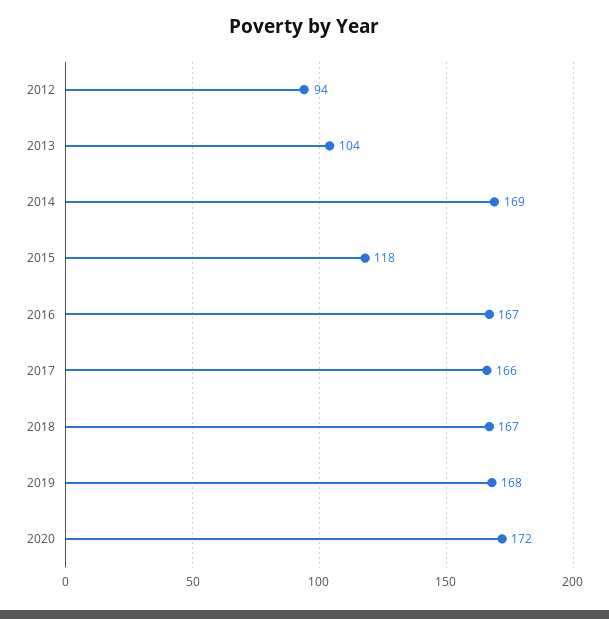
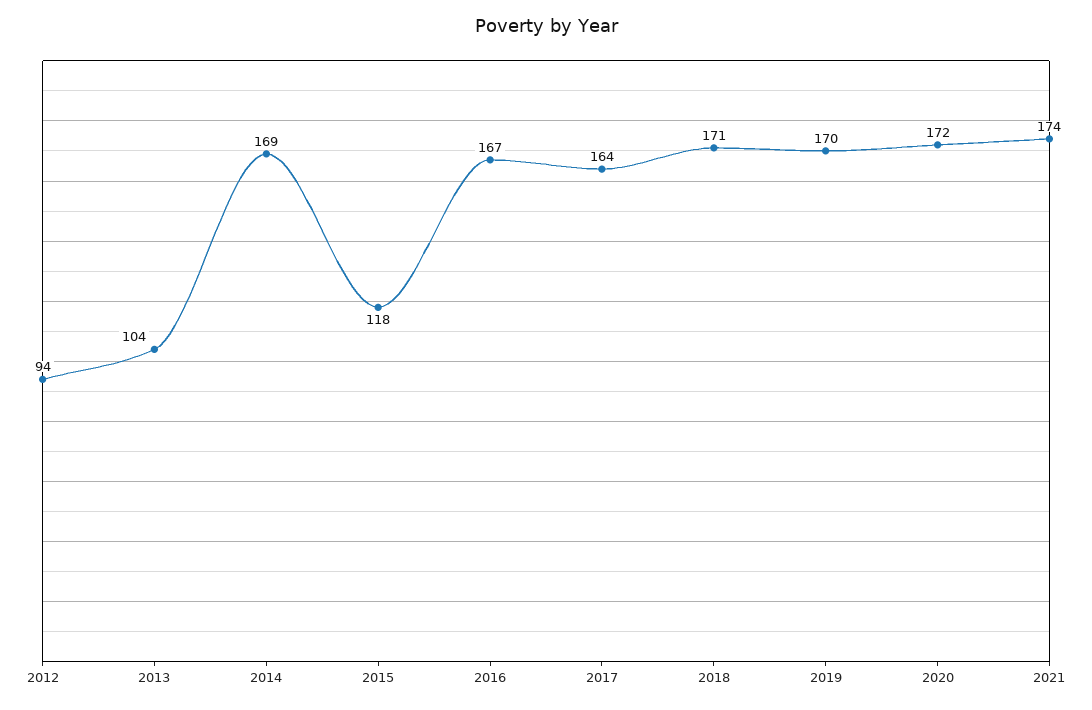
2017: 166 -> 164
2018: 167 -> 171
2019: 168 -> 170
2021: none -> 174

